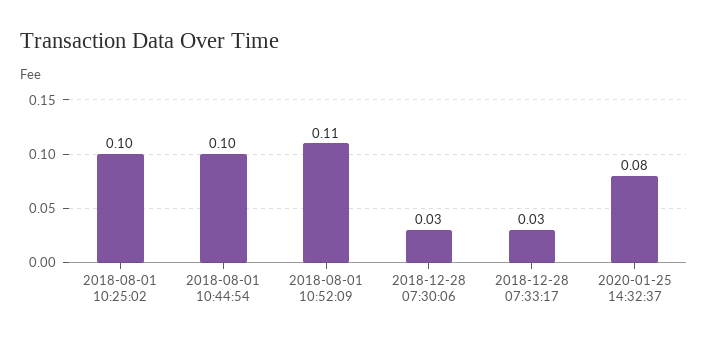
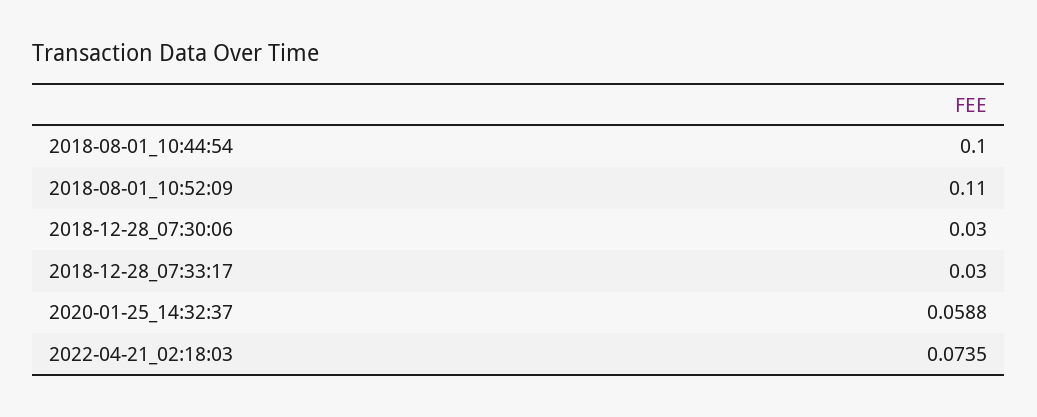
2018-08-01 10:25:02: 0.1 -> none
2020-01-25 14:32:37: 0.08 -> 0.0588
2022-04-21_02:18:03: none -> 0.0735

